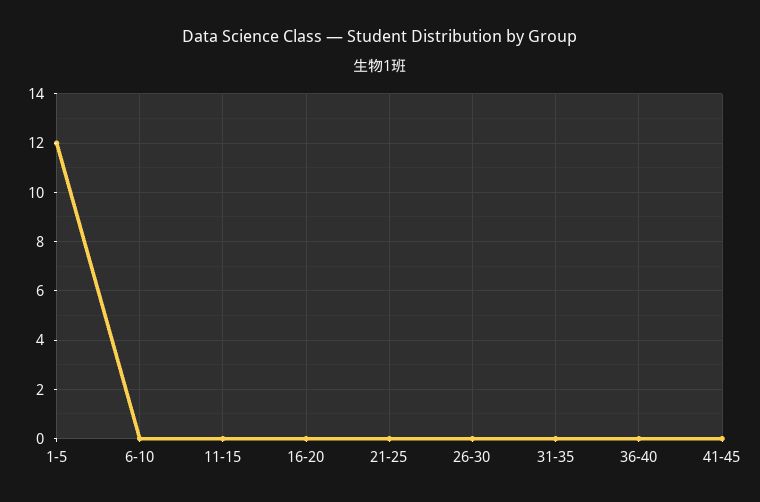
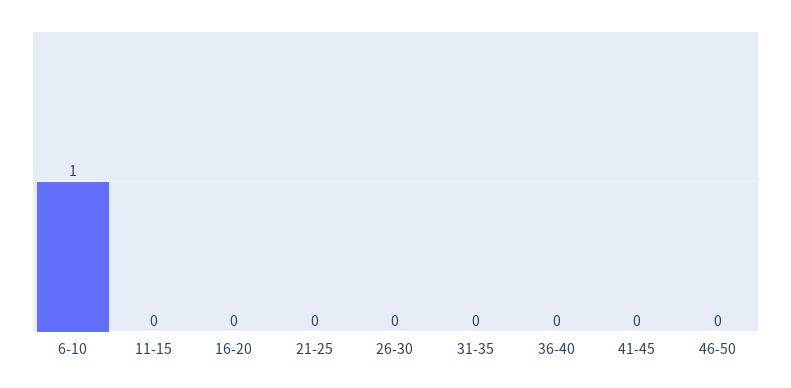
1-5: 12 -> none
6-10: 0 -> 1
46-50: none -> 0

